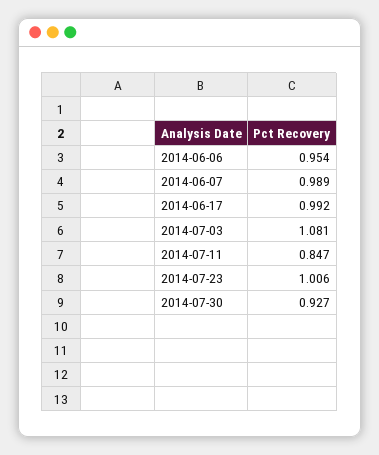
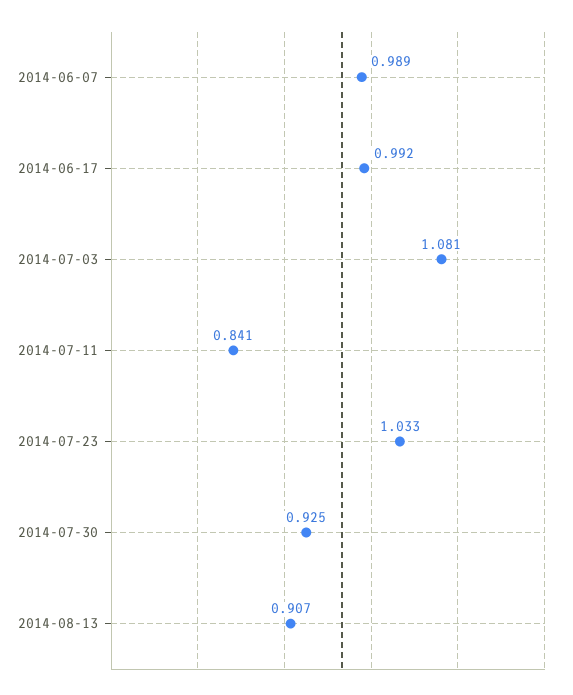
2014-06-06: 0.954 -> none
2014-07-11: 0.847 -> 0.841
2014-07-23: 1.006 -> 1.033
2014-07-30: 0.927 -> 0.925
2014-08-13: none -> 0.907

